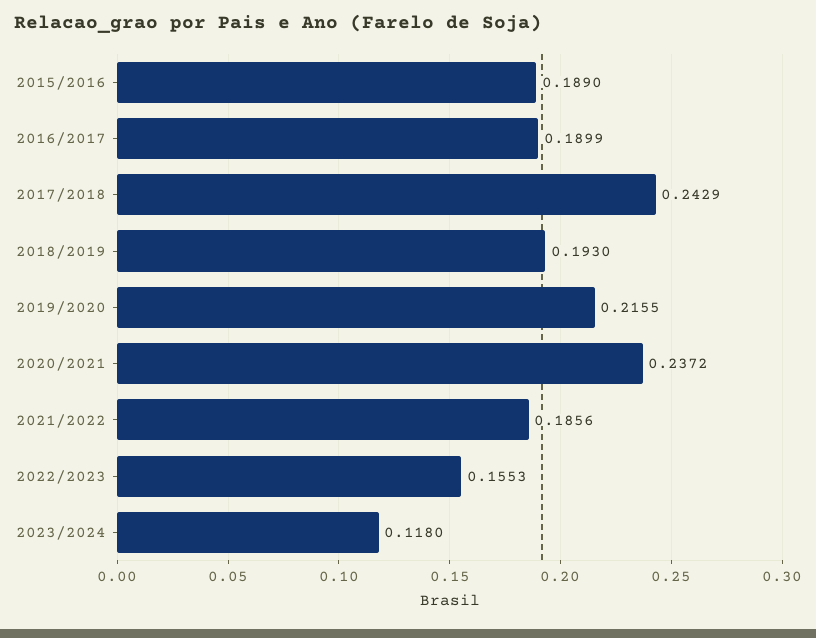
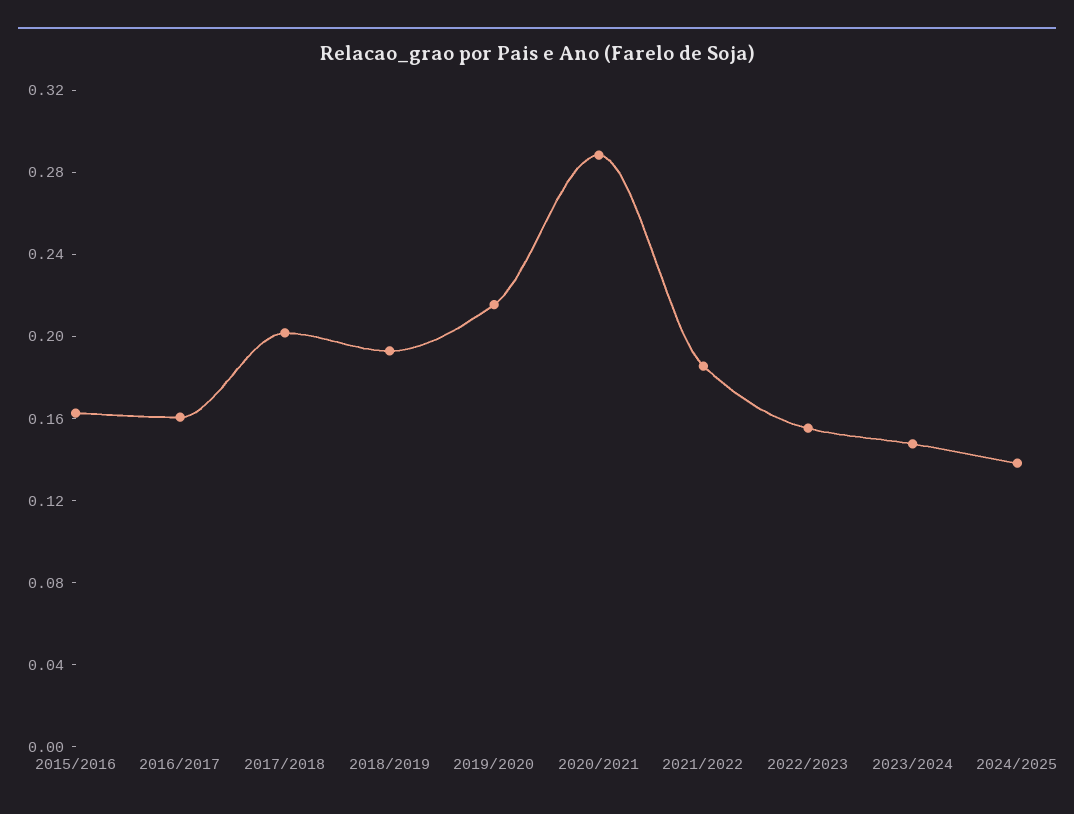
2015/2016: 0.189 -> 0.16
2016/2017: 0.1899 -> 0.16
2017/2018: 0.2429 -> 0.2
2020/2021: 0.2372 -> 0.29
2023/2024: 0.118 -> 0.15
2024/2025: none -> 0.14

